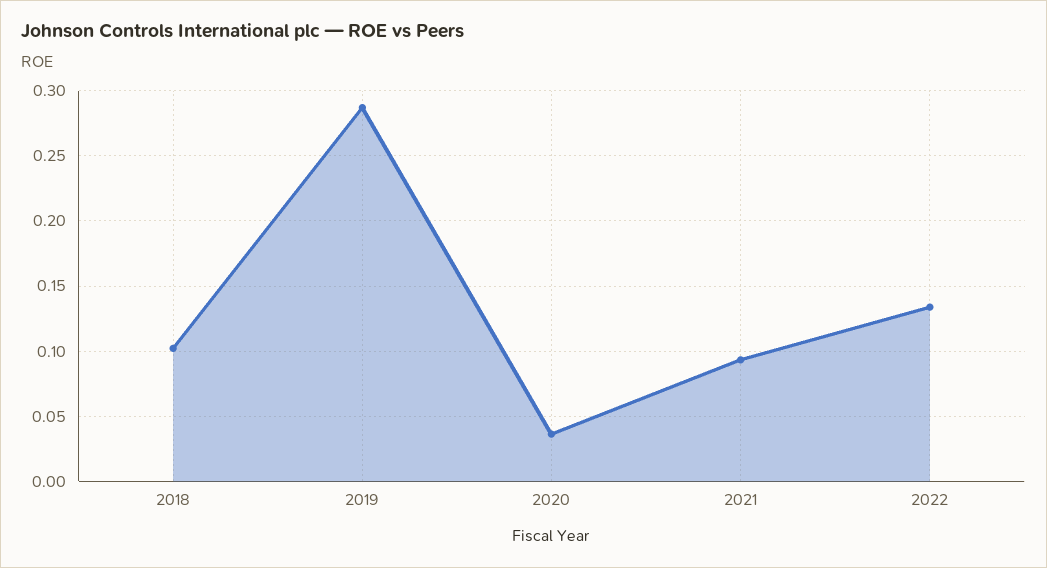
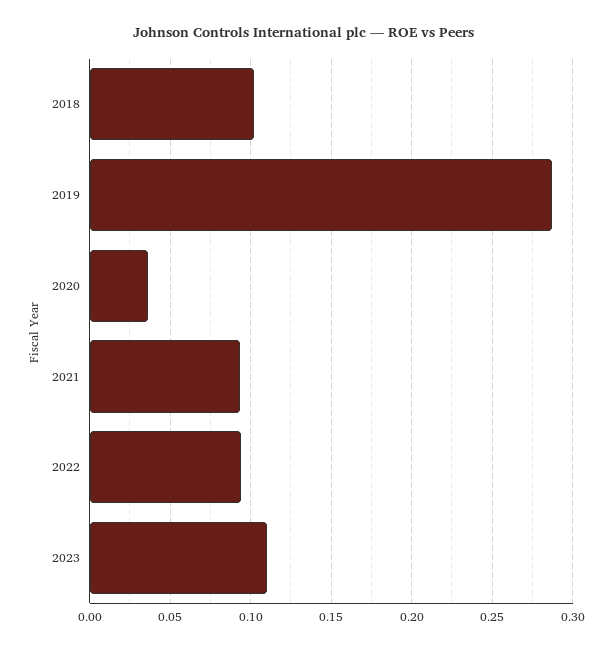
2022: 0.135 -> 0.095
2023: none -> 0.11

